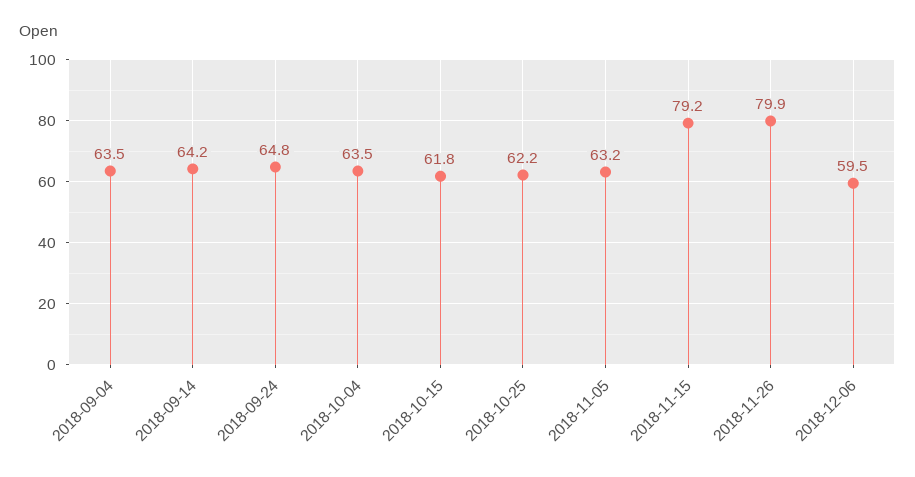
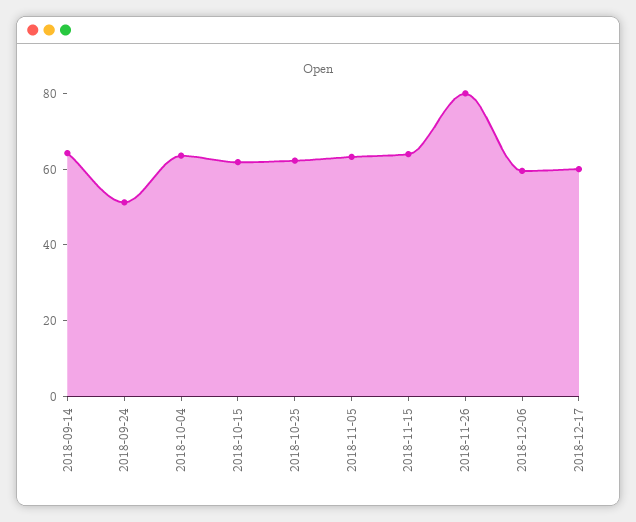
2018-09-04: 63.5 -> none
2018-09-24: 64.8 -> 50
2018-11-15: 79.2 -> 65
2018-12-17: none -> 60

